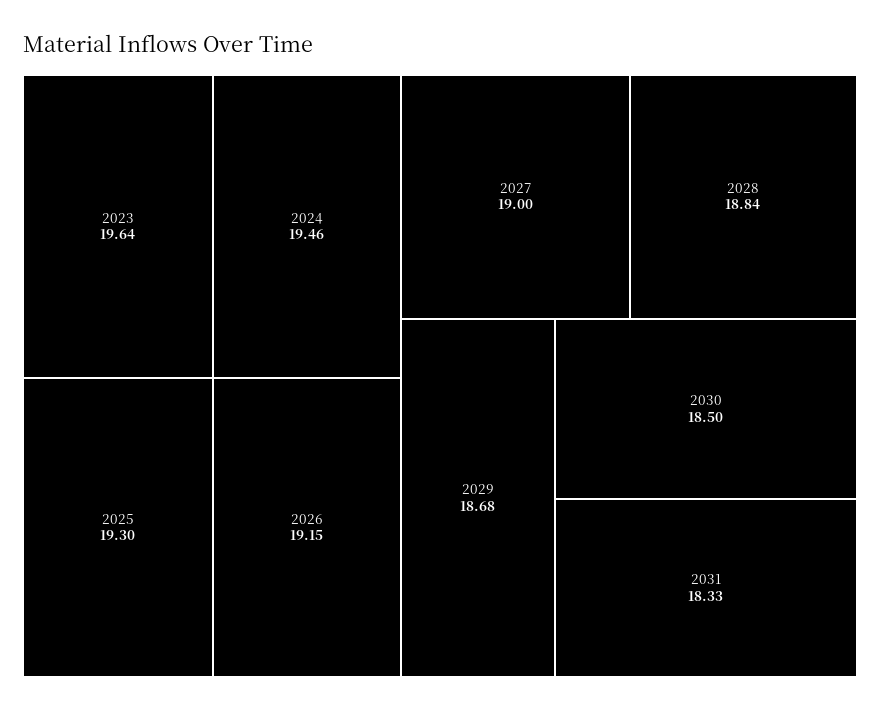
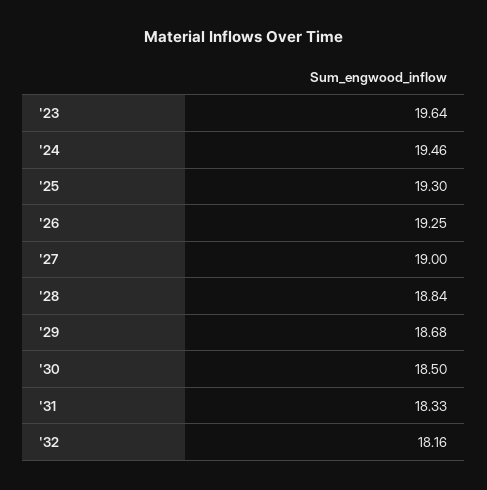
2026: 19.15 -> 19.25
'32: none -> 18.16

